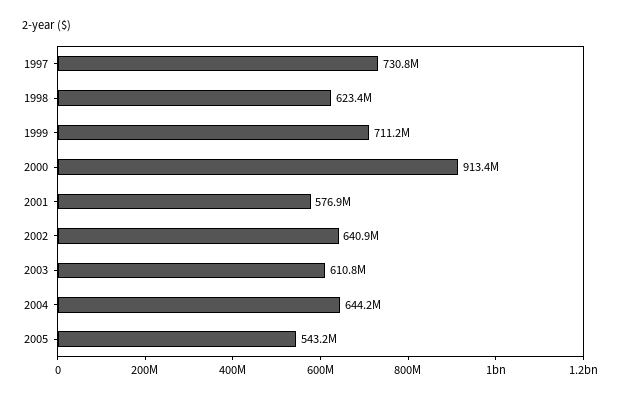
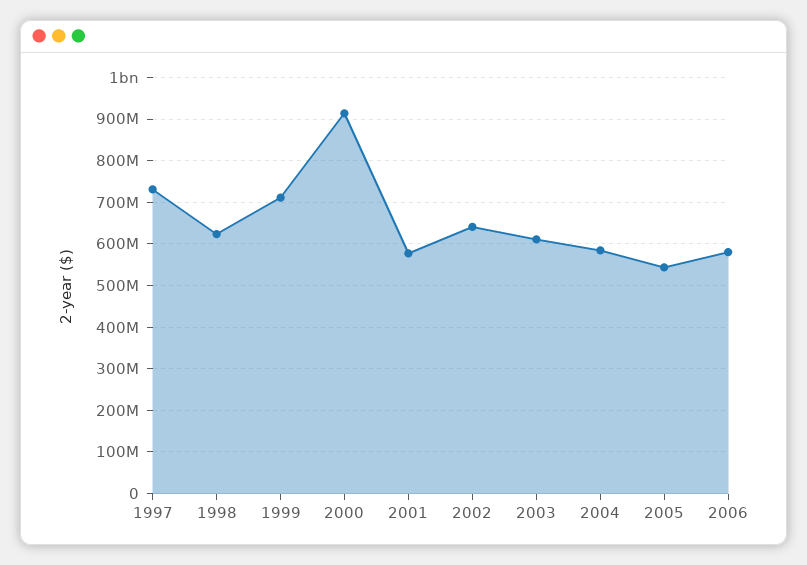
2004: 644200000 -> 580000000
2006: none -> 580000000

